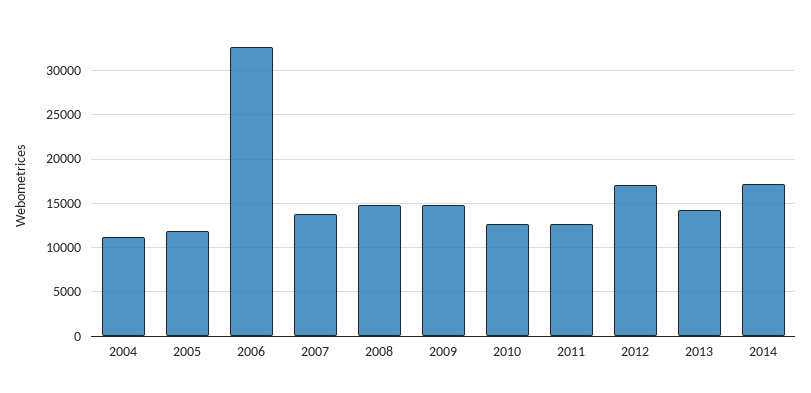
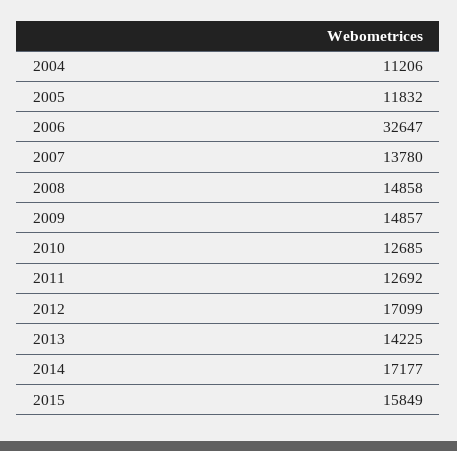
2015: none -> 15849

